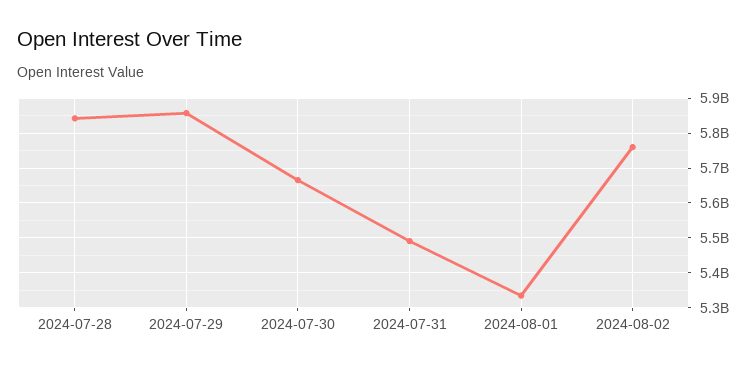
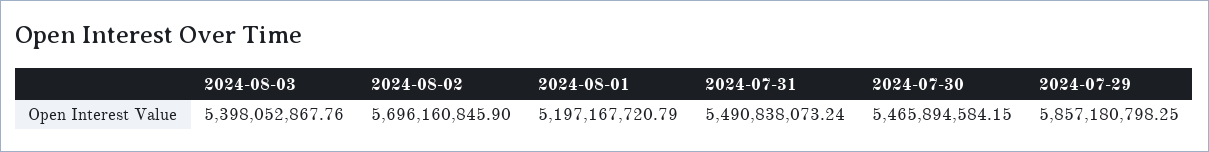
2024-07-28: 5840000000 -> none
2024-07-30: 5660000000 -> 5465894584.15
2024-08-01: 5340000000 -> 5197167720.79
2024-08-02: 5760000000 -> 5696160845.9
2024-08-03: none -> 5398052867.76

